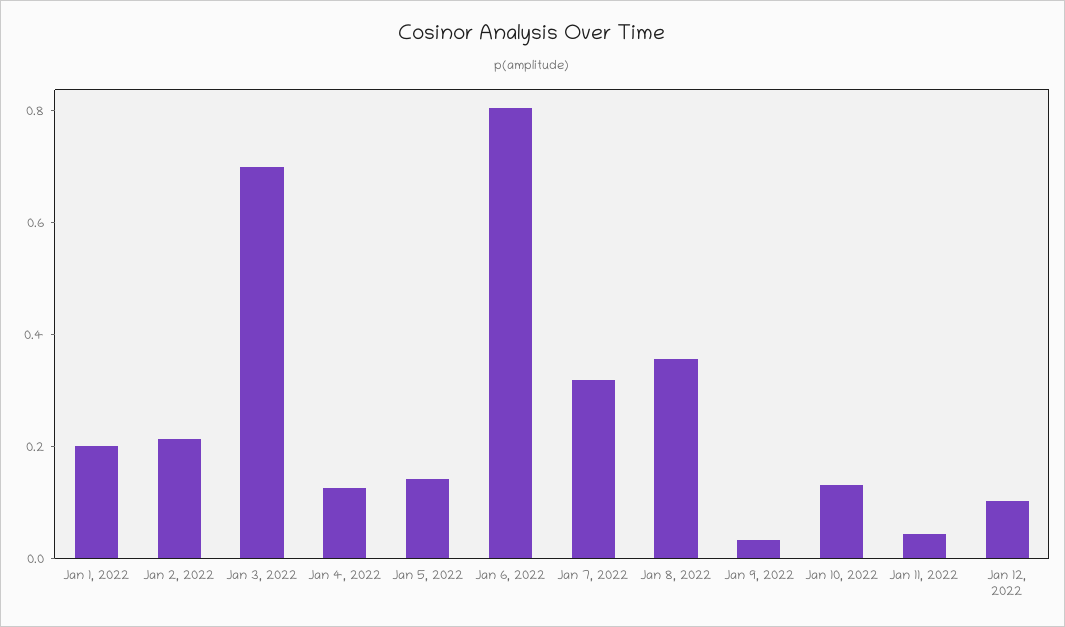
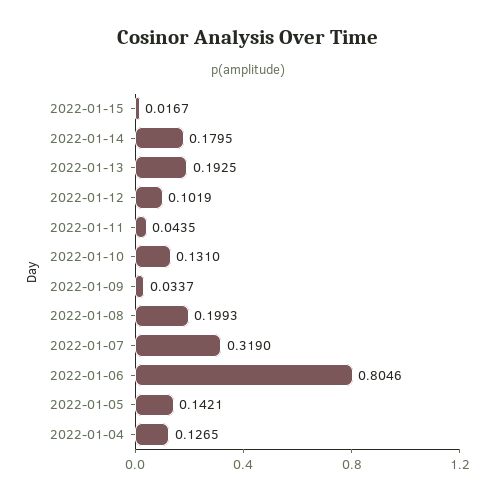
Jan 1, 2022: 0.2 -> none
Jan 2, 2022: 0.2 -> none
Jan 3, 2022: 0.7 -> none
Jan 8, 2022: 0.35 -> 0.1993
2022-01-15: none -> 0.0167
2022-01-14: none -> 0.1795
2022-01-13: none -> 0.1925

